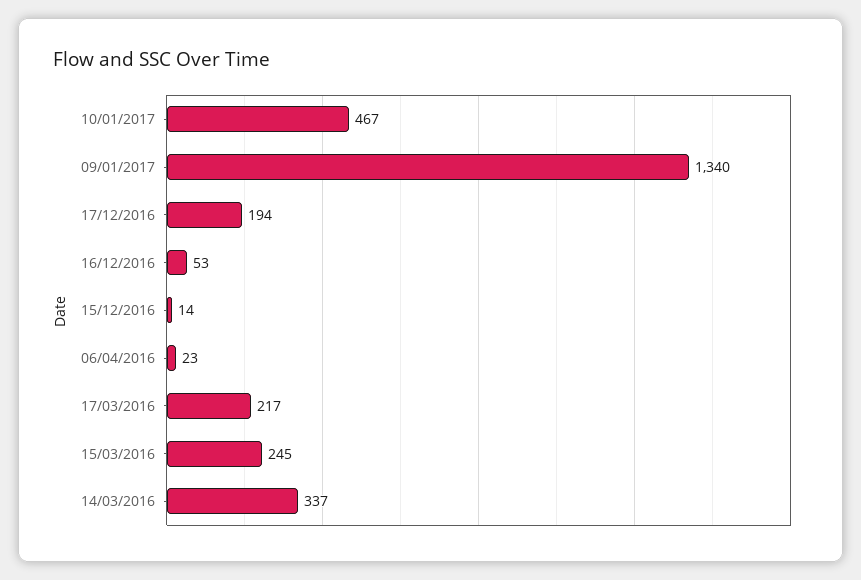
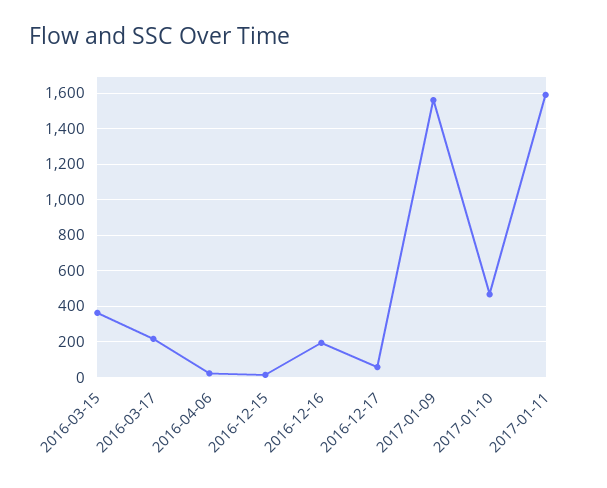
09/01/2017: 1340 -> 1550
17/12/2016: 194 -> 50
16/12/2016: 53 -> 200
15/03/2016: 245 -> 350
14/03/2016: 337 -> none
2017-01-11: none -> 1600

